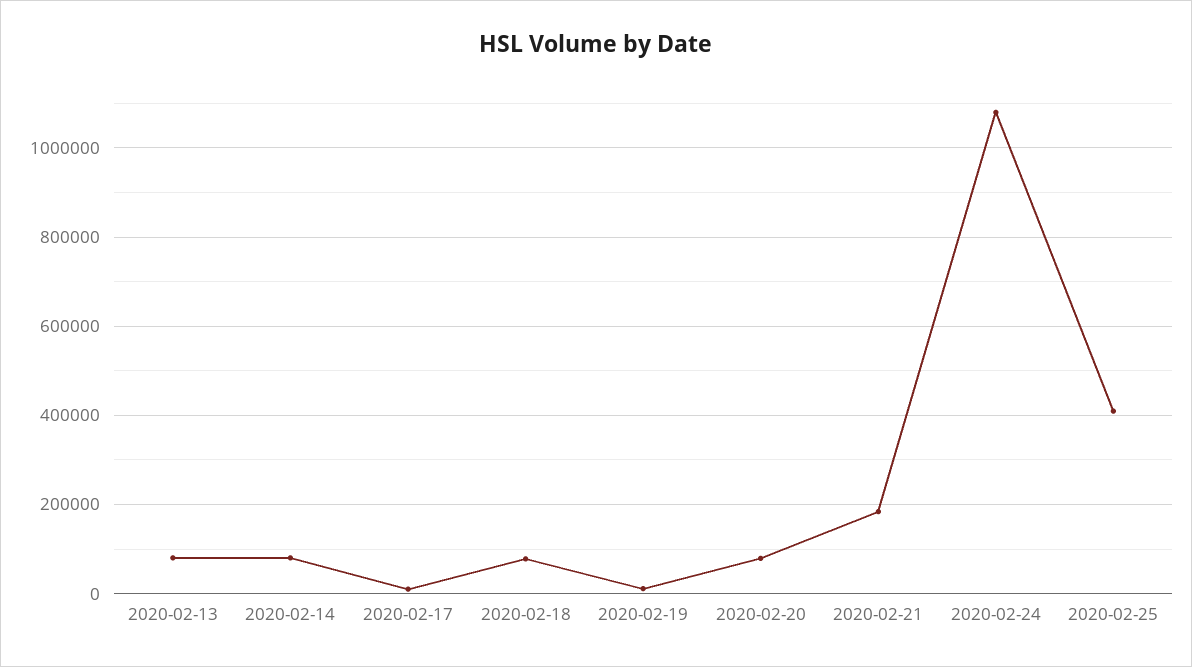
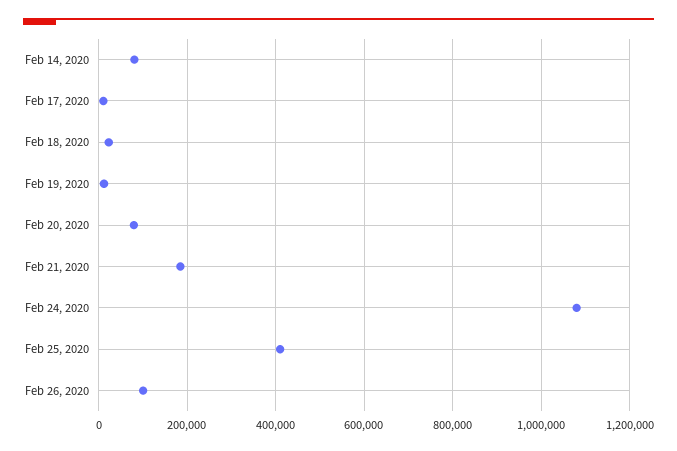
2020-02-13: 80000 -> none
2020-02-18: 80000 -> 20000
Feb 26, 2020: none -> 100000

